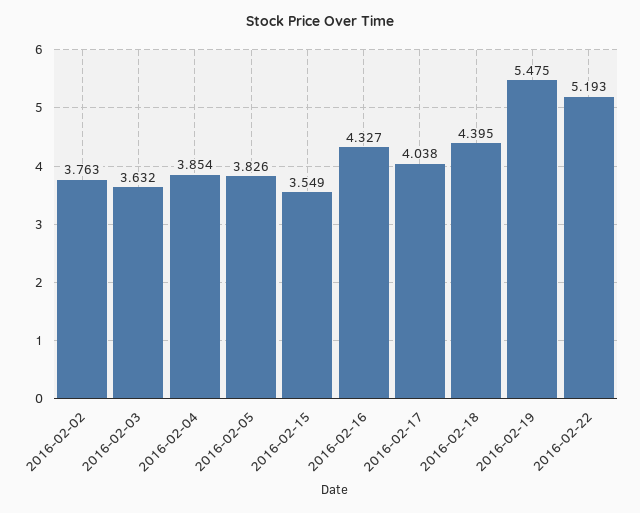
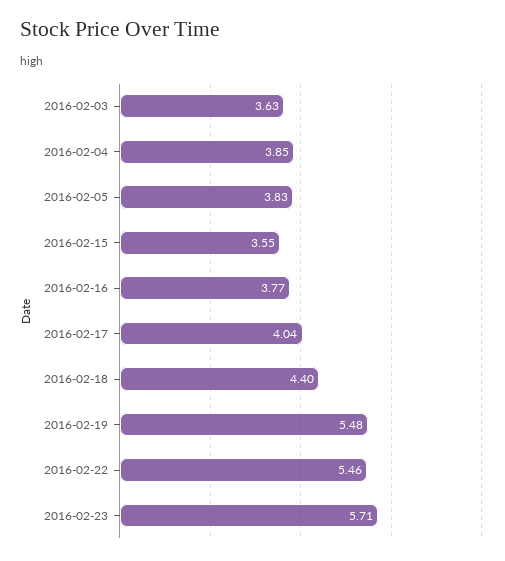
2016-02-02: 3.763 -> none
2016-02-16: 4.327 -> 3.77
2016-02-22: 5.193 -> 5.46
2016-02-23: none -> 5.71

